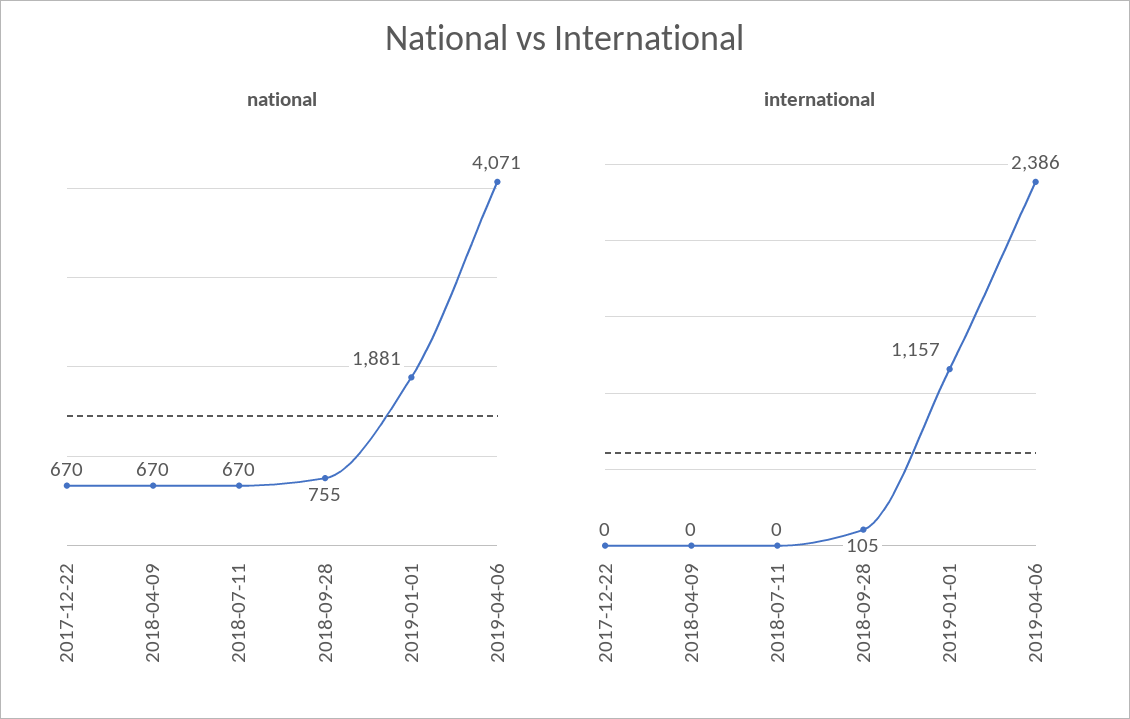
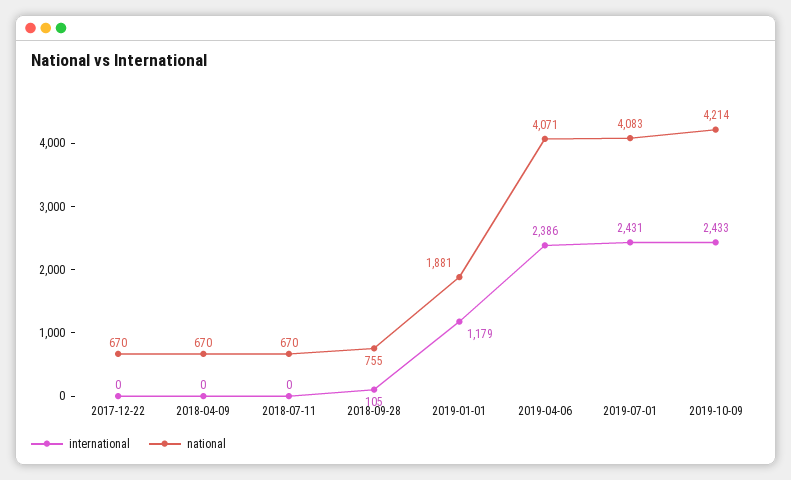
international, 2019-01-01: 1157 -> 1179
international, 2019-07-01: none -> 2431
national, 2019-07-01: none -> 4083
international, 2019-10-09: none -> 2433
national, 2019-10-09: none -> 4214

